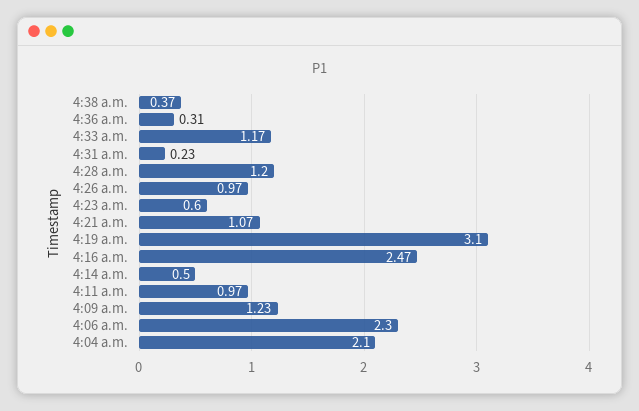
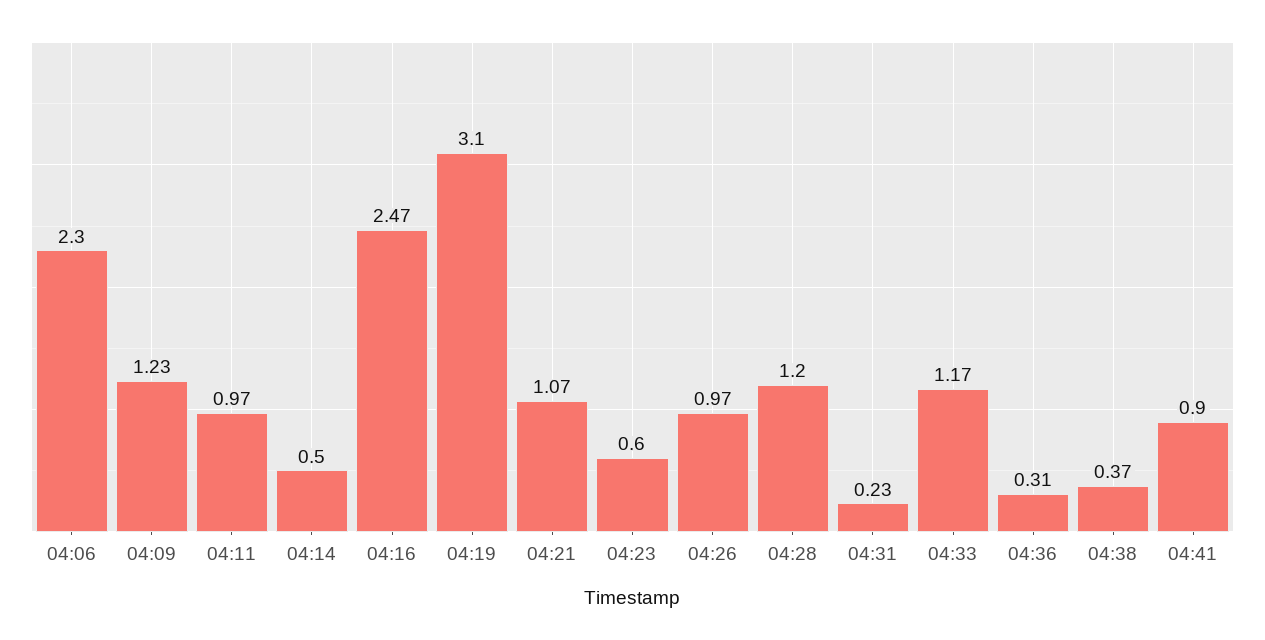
4:04 a.m.: 2.1 -> none
04:41: none -> 0.9

